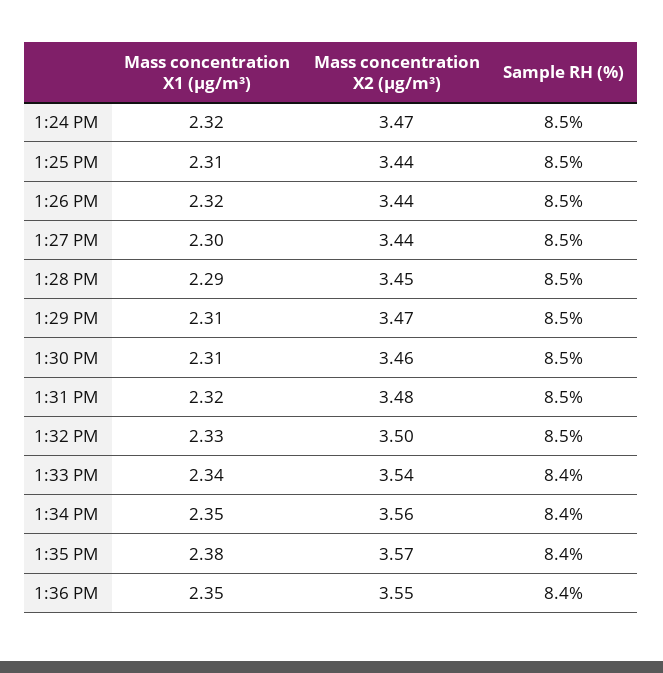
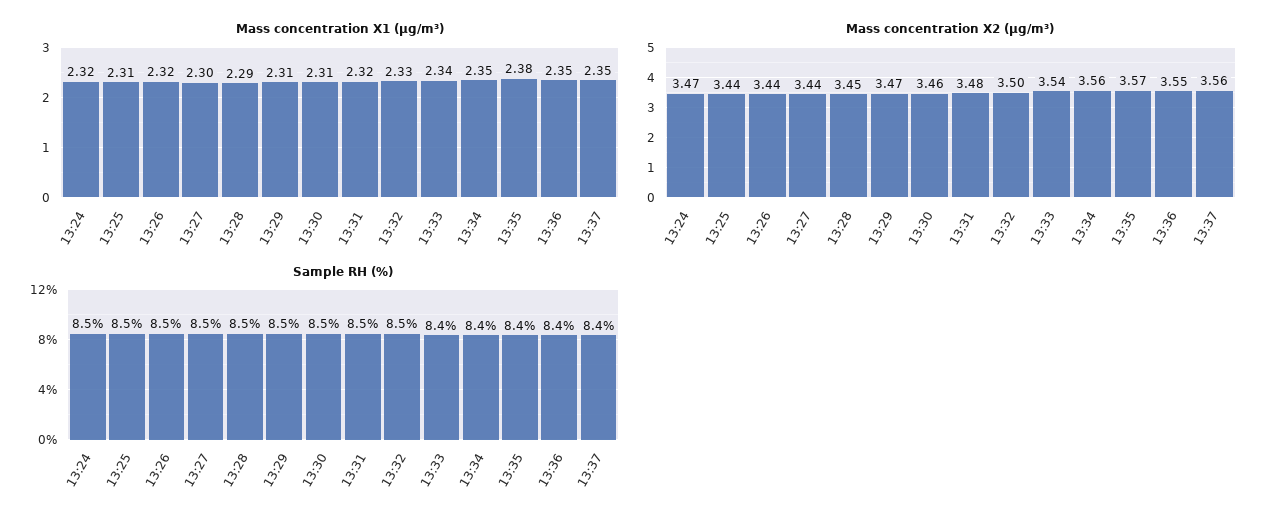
Mass concentration X1 (μg/m³), 13:37: none -> 2.35
Mass concentration X2 (μg/m³), 13:37: none -> 3.56
Sample RH (%), 13:37: none -> 8.4

